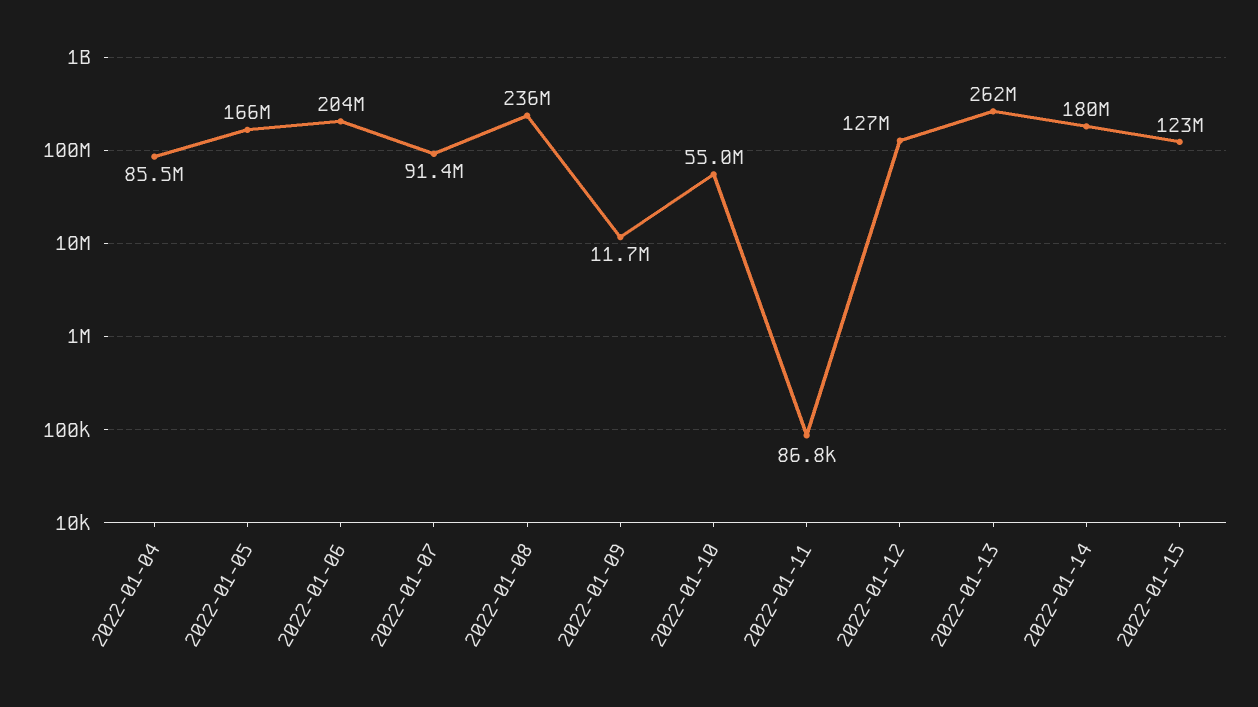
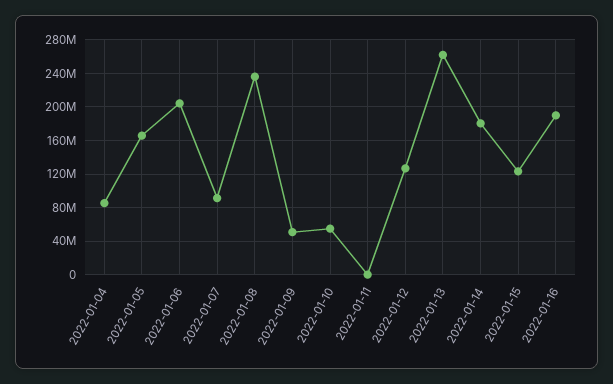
2022-01-09: 11700000 -> 50000000
2022-01-16: none -> 190000000

